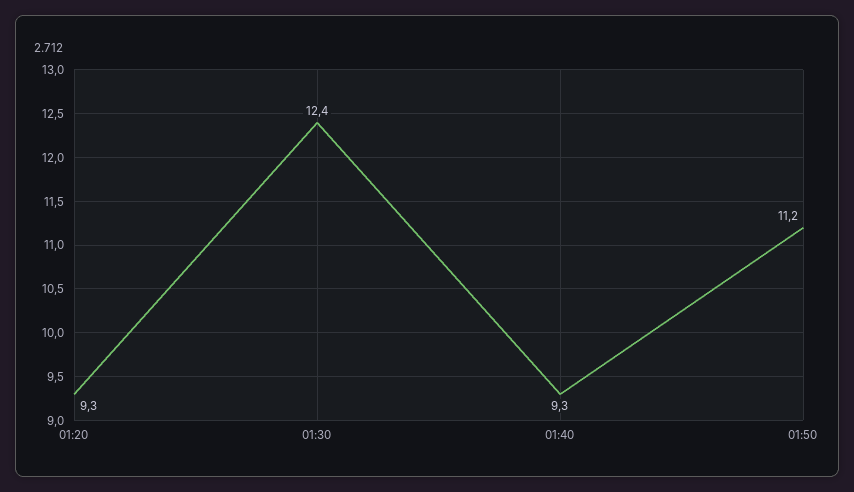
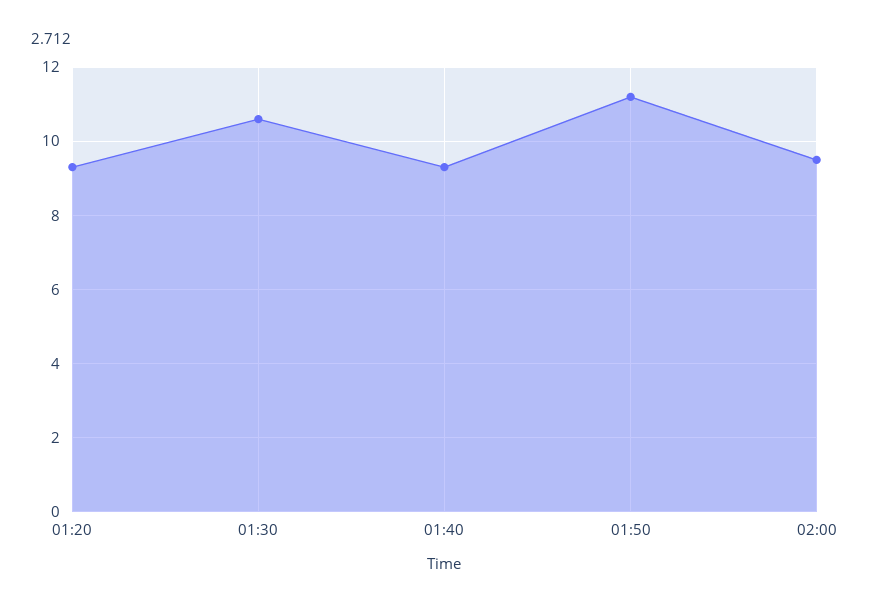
01:30: 12.4 -> 10.5
02:00: none -> 9.5

